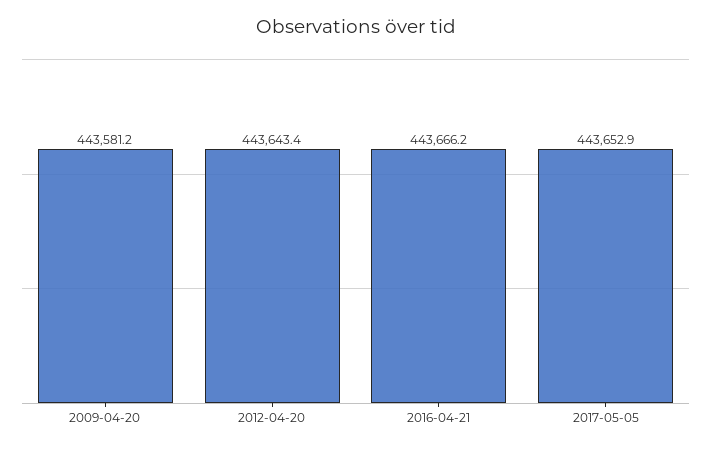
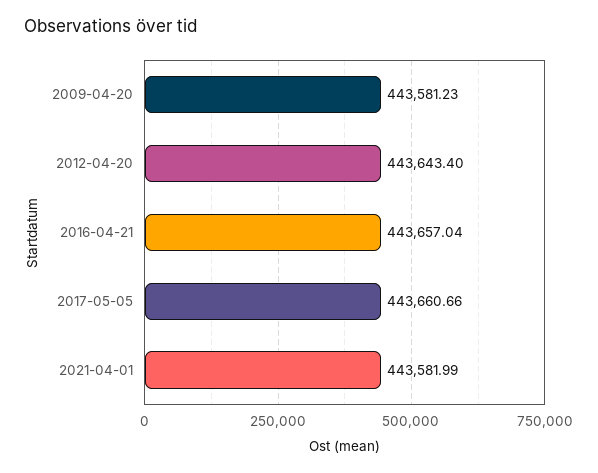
2016-04-21: 443666.2 -> 443657.04
2017-05-05: 443652.9 -> 443660.66
2021-04-01: none -> 443581.99

